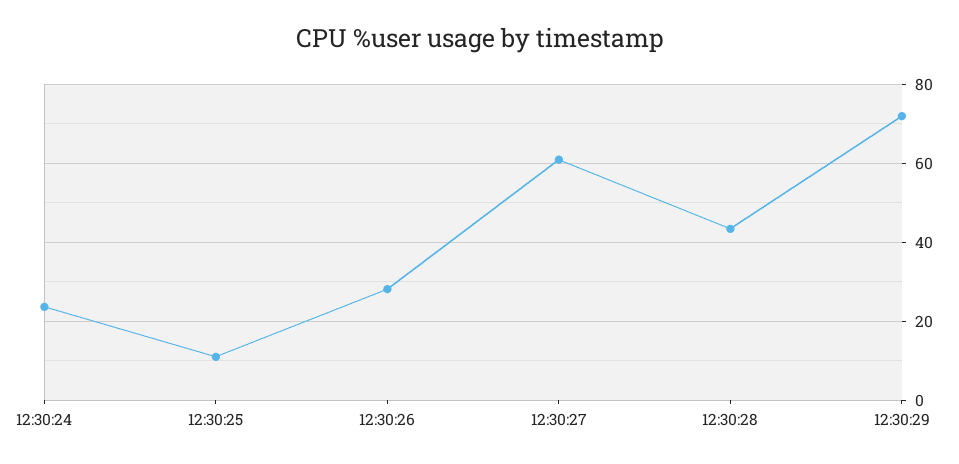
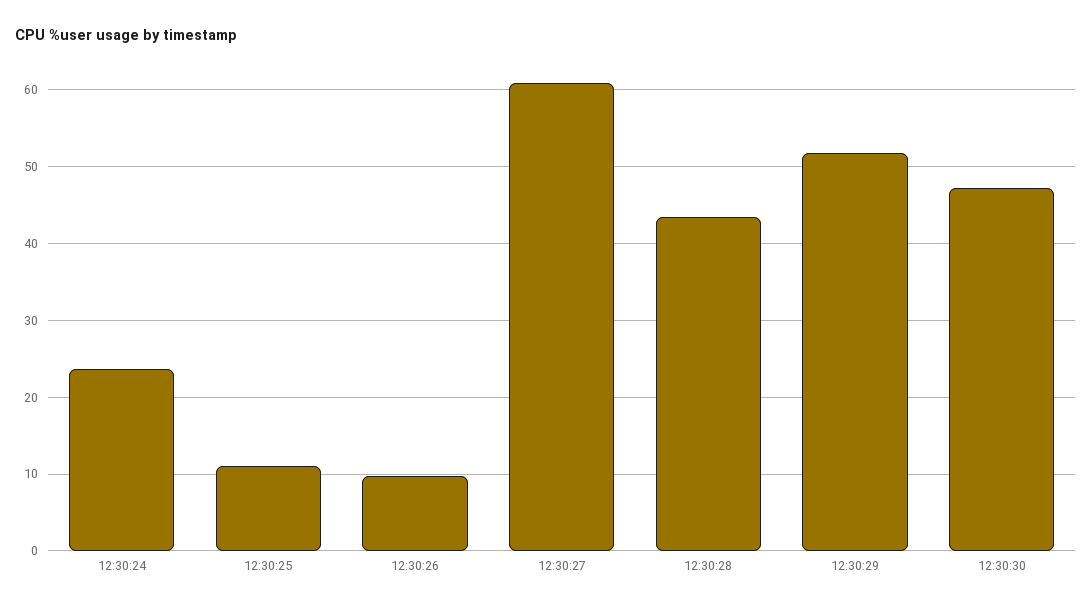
12:30:26: 28 -> 10
12:30:29: 72 -> 52
12:30:30: none -> 47

